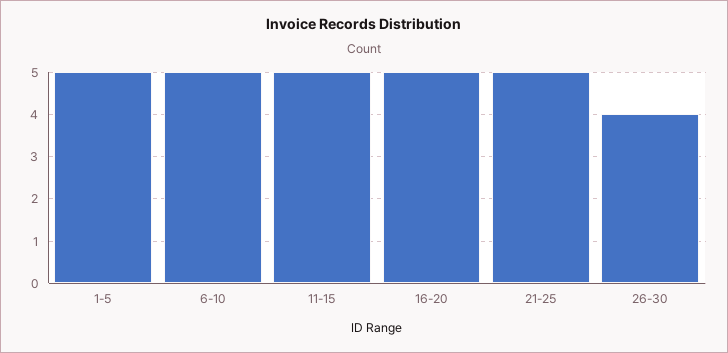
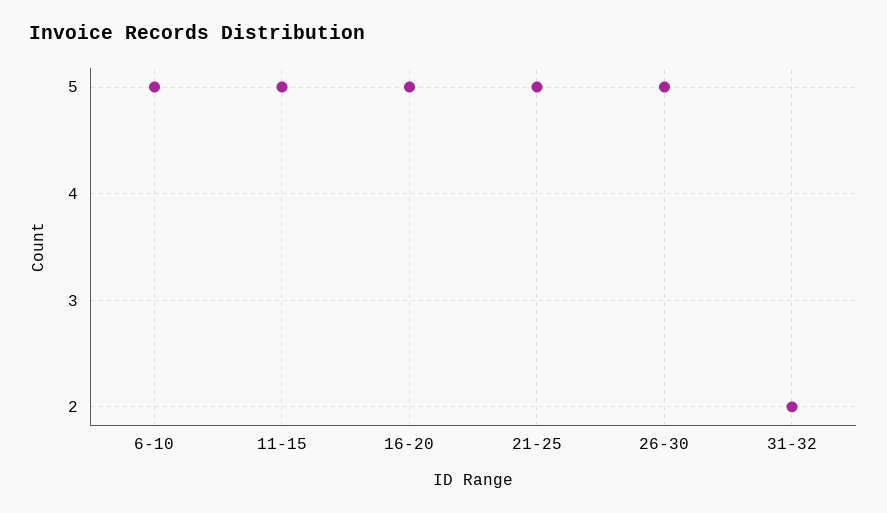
1-5: 5 -> none
26-30: 4 -> 5
31-32: none -> 2

